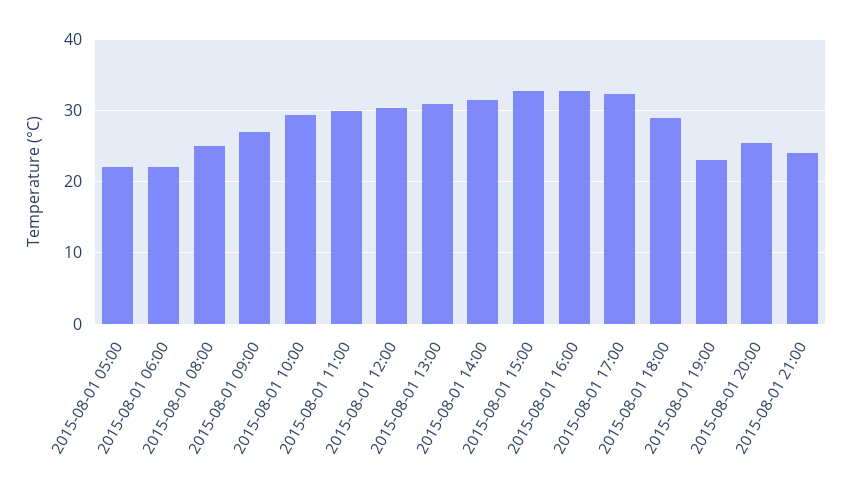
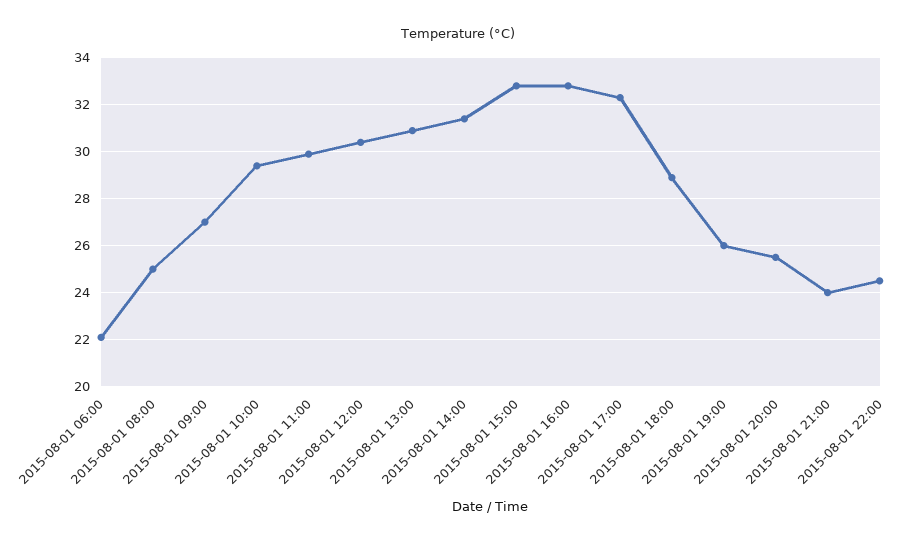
2015-08-01 05:00: 22 -> none
2015-08-01 19:00: 23 -> 26
2015-08-01 22:00: none -> 24.5

